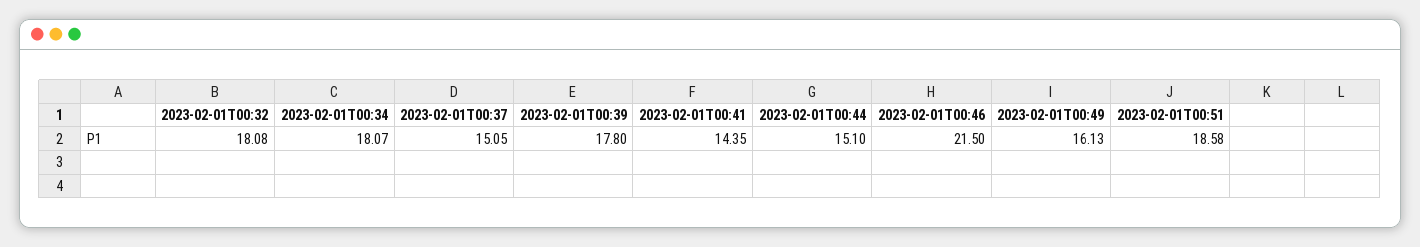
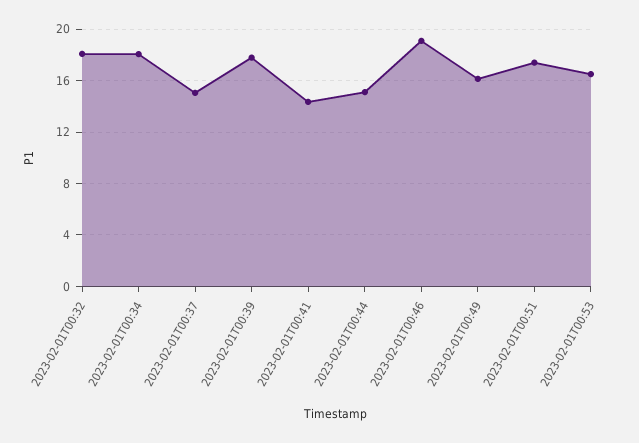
2023-02-01T00:46: 21.5 -> 19
2023-02-01T00:51: 18.58 -> 17.5
2023-02-01T00:53: none -> 16.5

